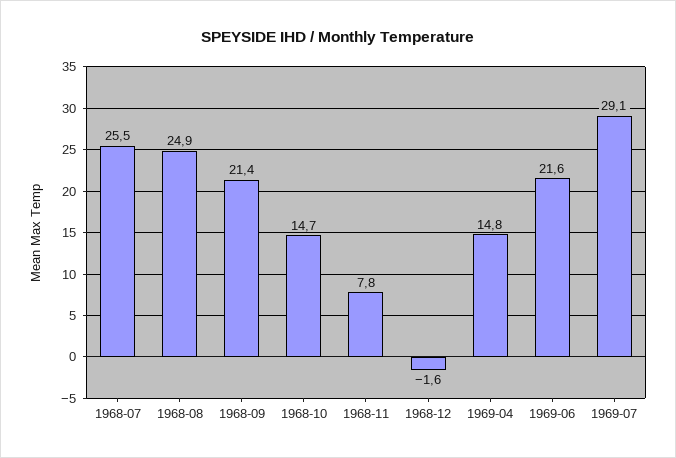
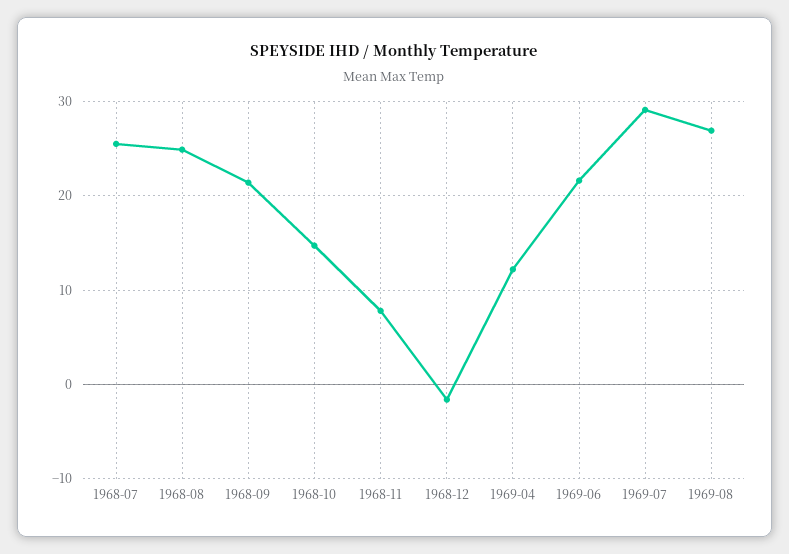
1969-04: 14.8 -> 12
1969-08: none -> 27

